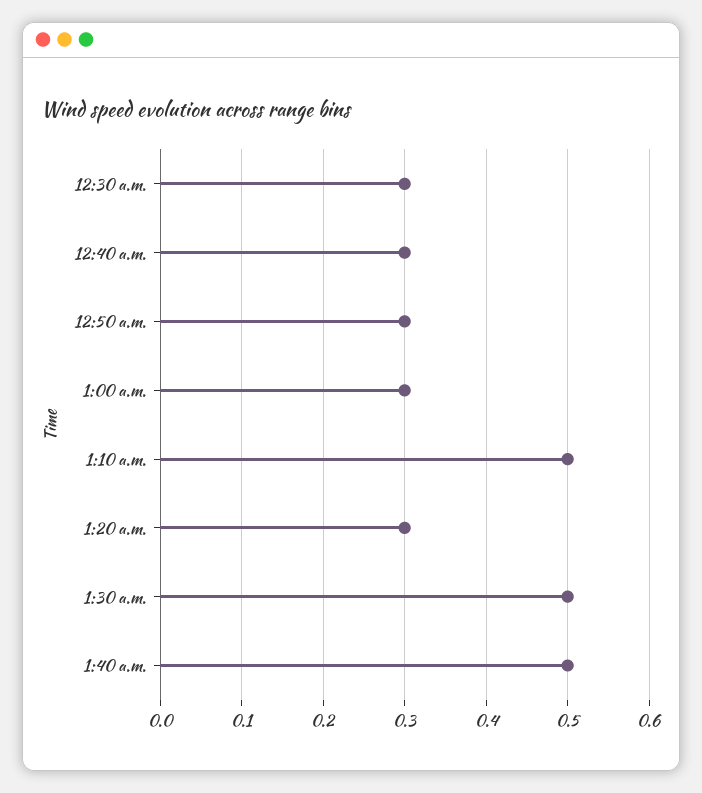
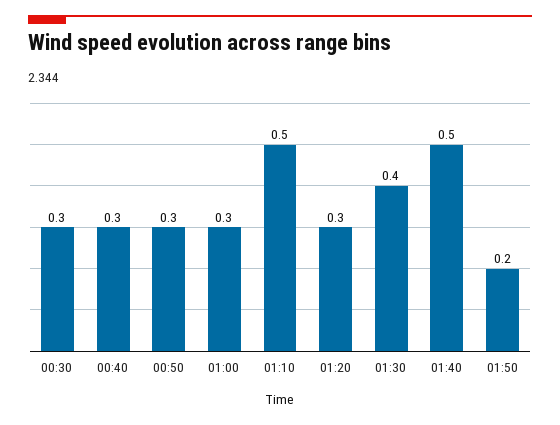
1:30 a.m.: 0.5 -> 0.4
01:50: none -> 0.2

